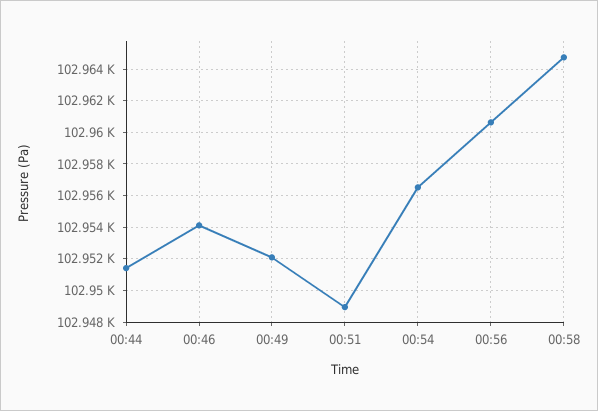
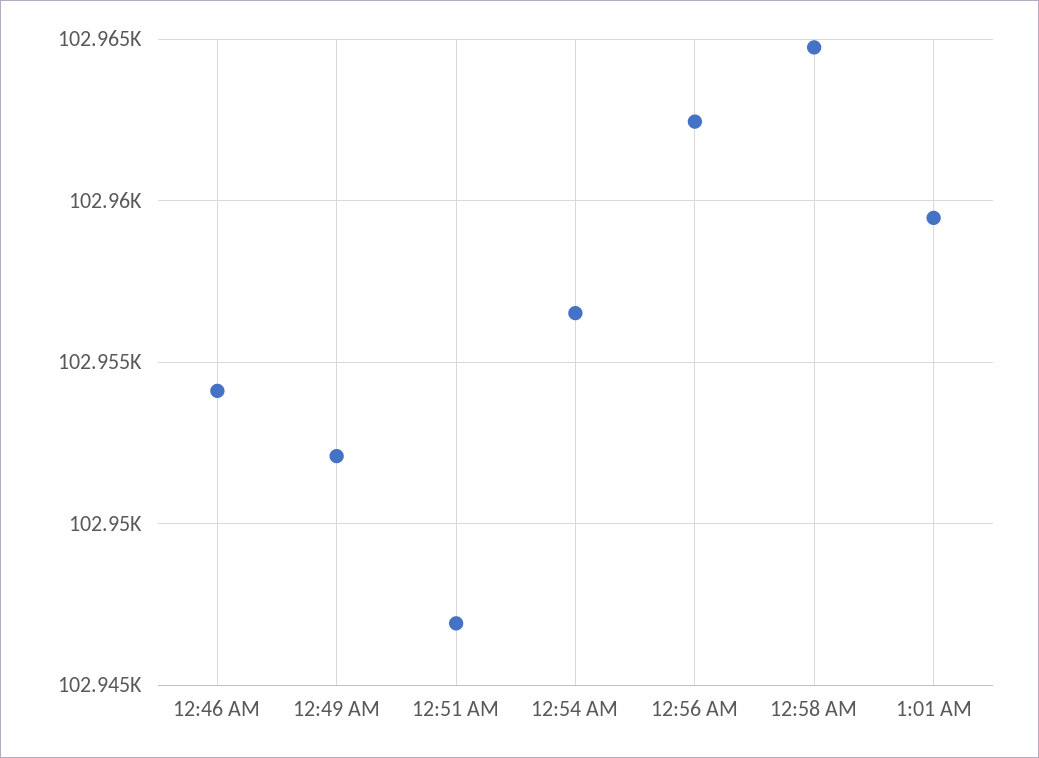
00:44: 102951.5 -> none
00:51: 102949 -> 102947
00:56: 102960.5 -> 102962.5
1:01 AM: none -> 102959.5

